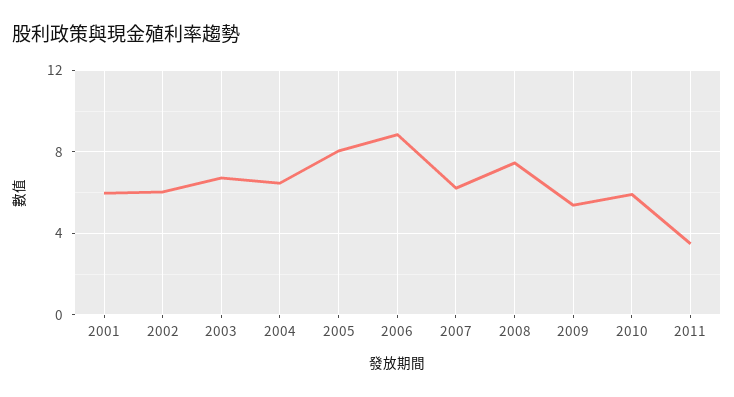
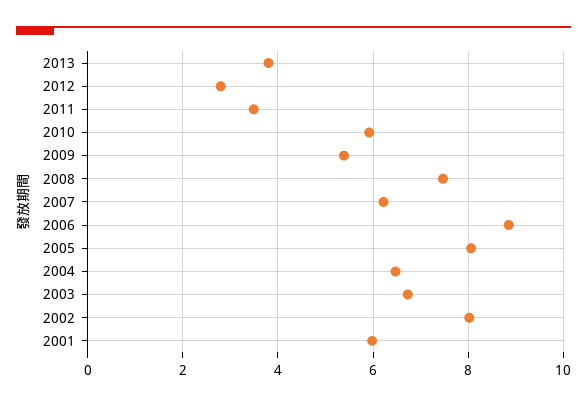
2002: 6 -> 8
2013: none -> 3.8
2012: none -> 2.8

